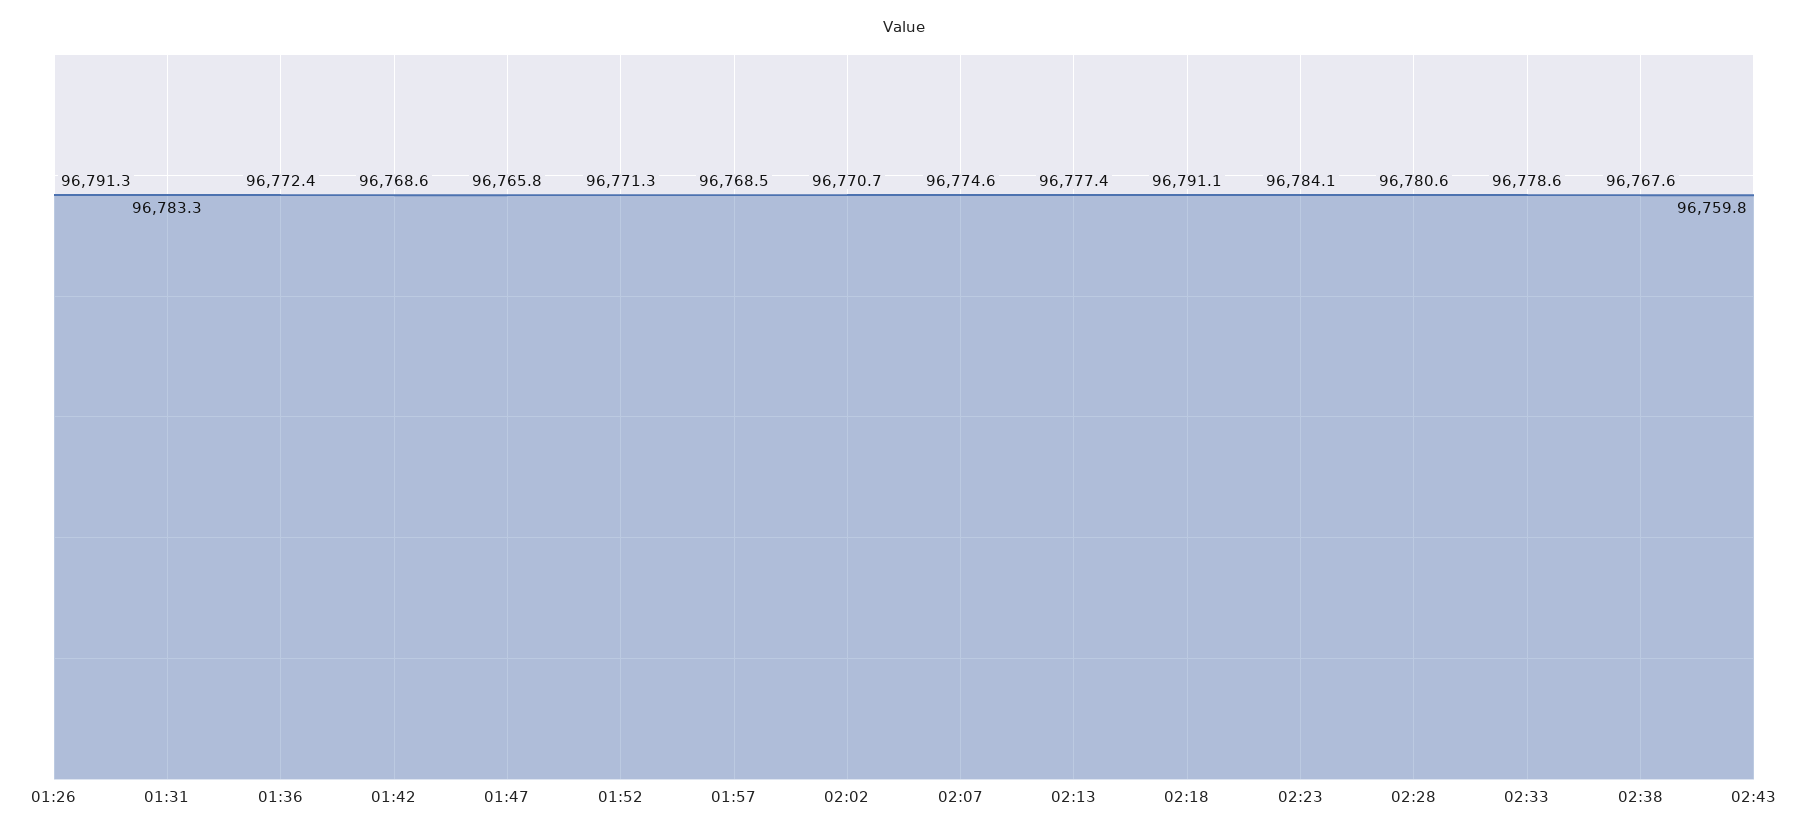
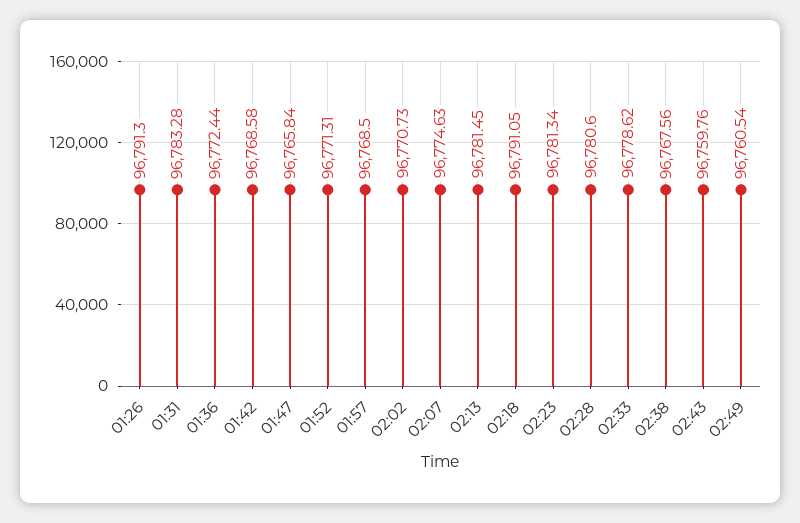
02:13: 96777.4 -> 96781.45
02:23: 96784.1 -> 96781.34
02:49: none -> 96760.54

